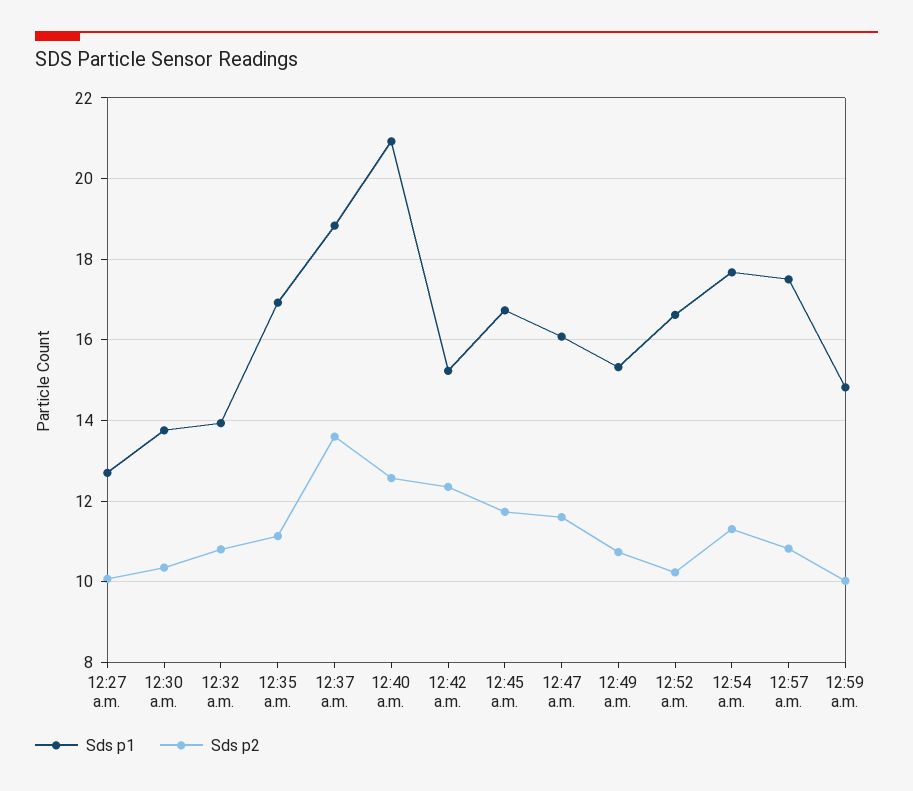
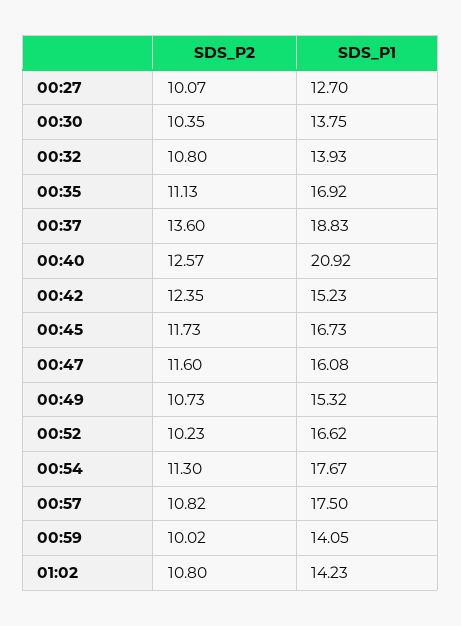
Sds p1, 12:59 a.m.: 14.8 -> 14.05
Sds p2, 01:02: none -> 10.8
Sds p1, 01:02: none -> 14.23

